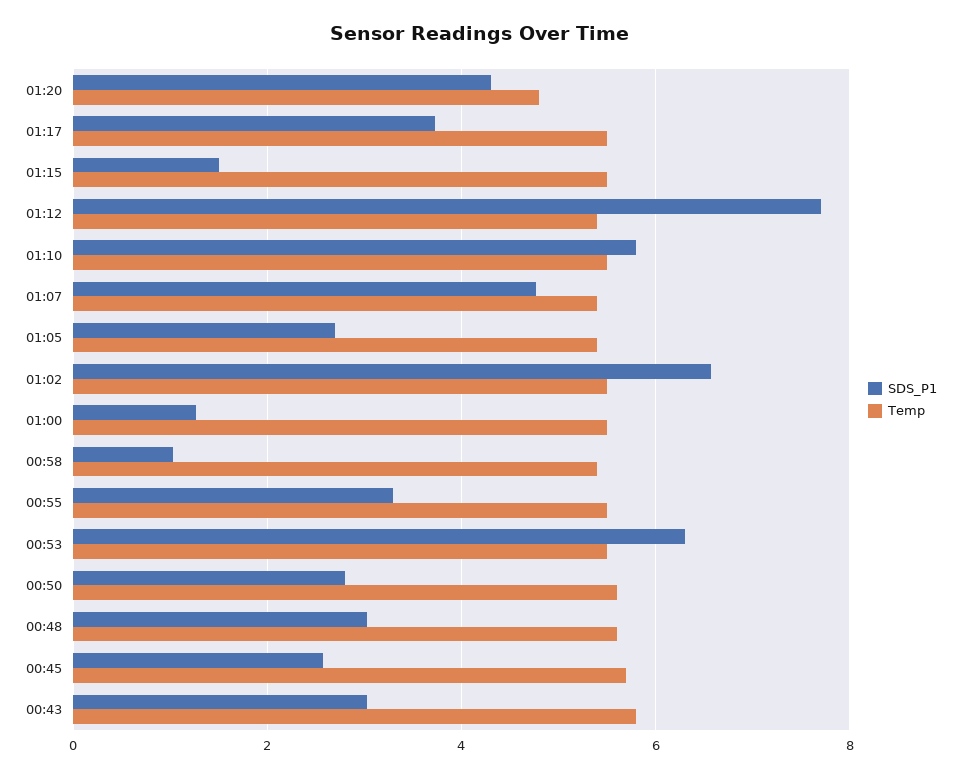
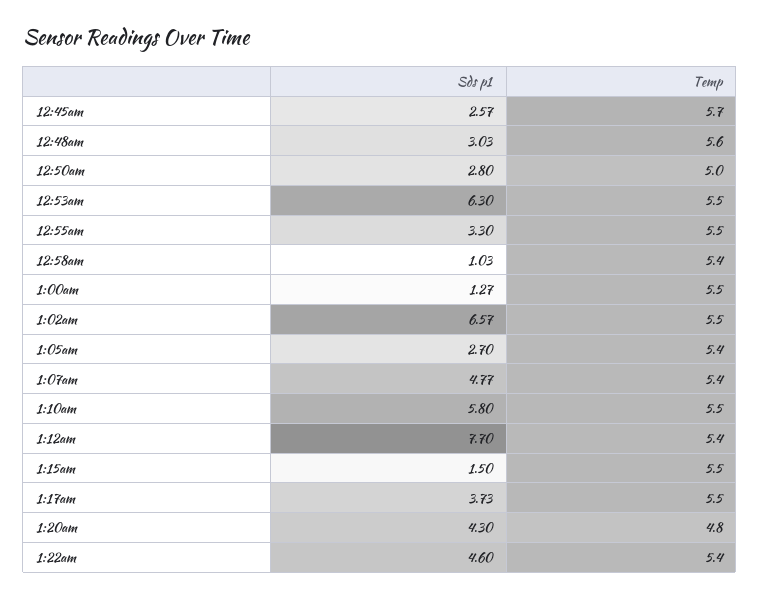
Temp, 00:50: 5.6 -> 5
SDS_P1, 00:43: 3 -> none
Temp, 00:43: 5.8 -> none
SDS_P1, 1:22am: none -> 4.6
Temp, 1:22am: none -> 5.4

